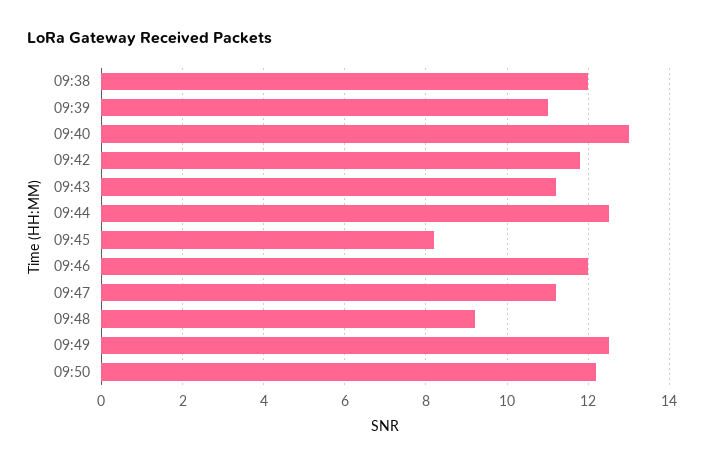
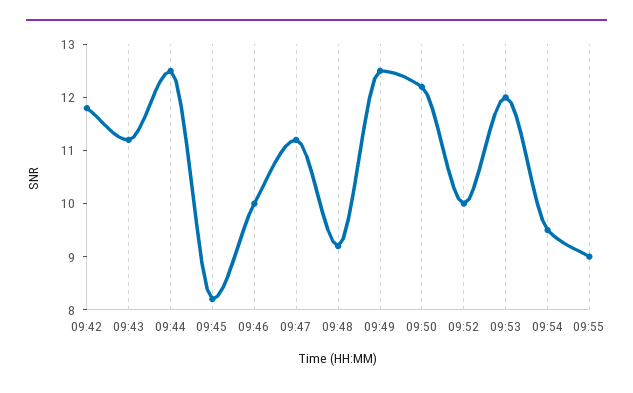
09:38: 12 -> none
09:39: 11 -> none
09:40: 13 -> none
09:46: 12 -> 10
09:52: none -> 10
09:53: none -> 12
09:54: none -> 9.5
09:55: none -> 9

